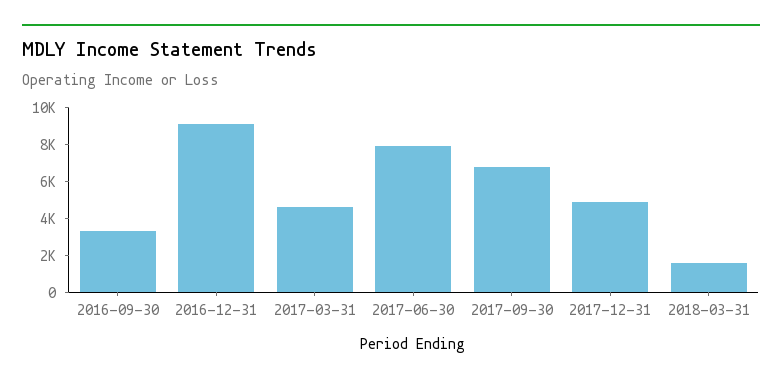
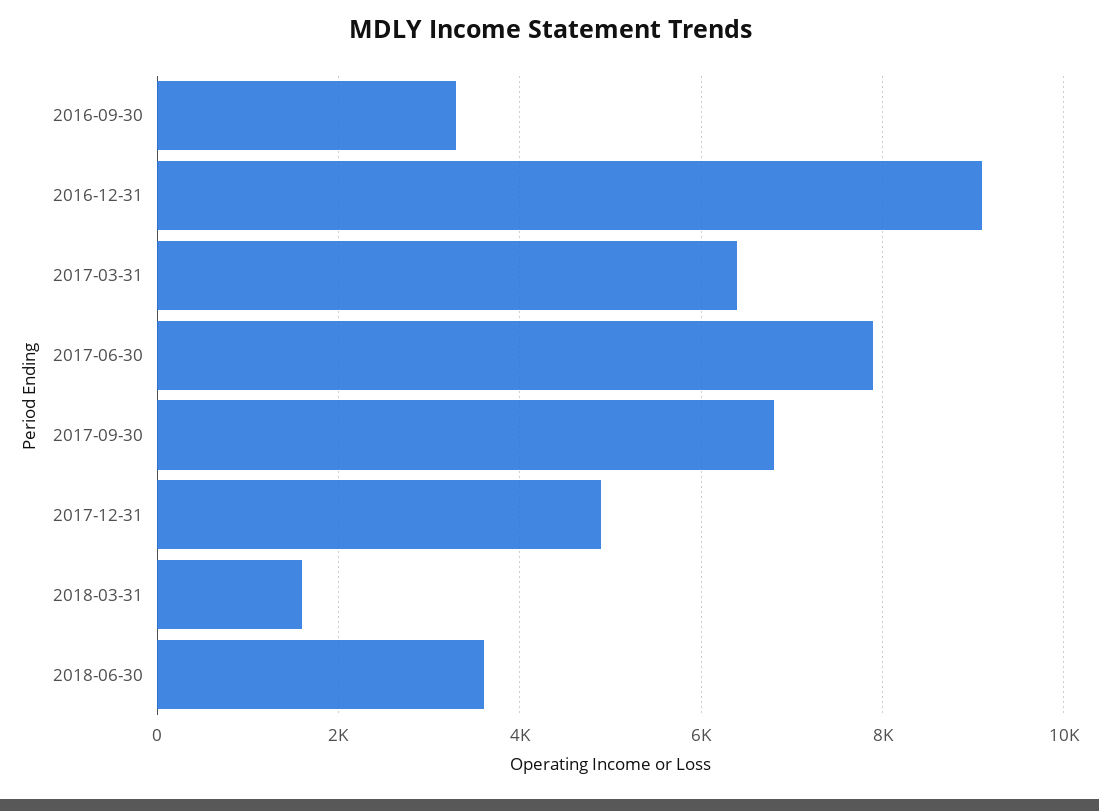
2017-03-31: 4500 -> 6400
2018-06-30: none -> 3600

